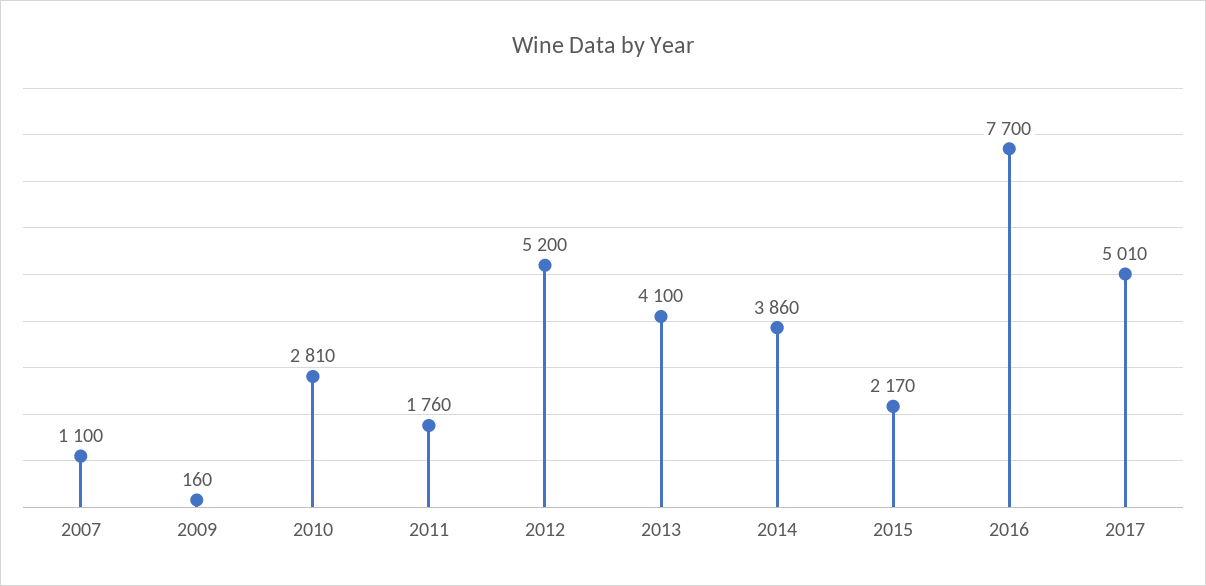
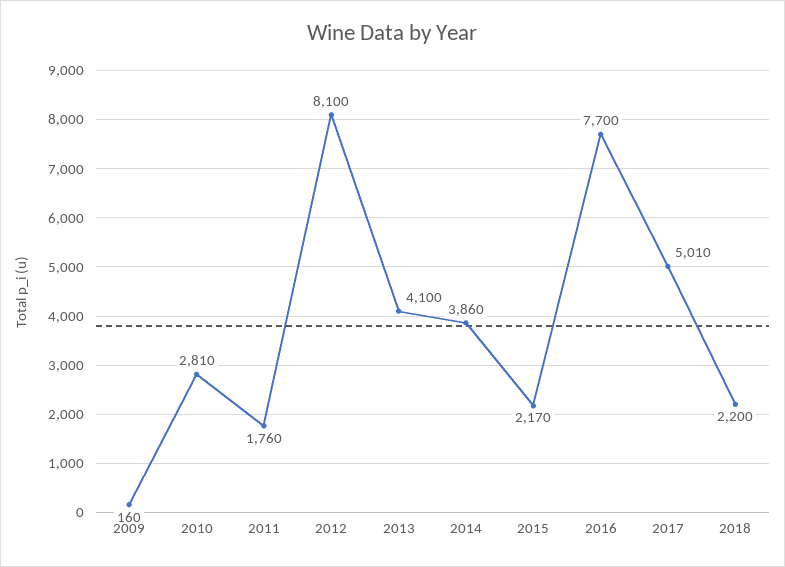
2007: 1100 -> none
2012: 5200 -> 8100
2018: none -> 2200

